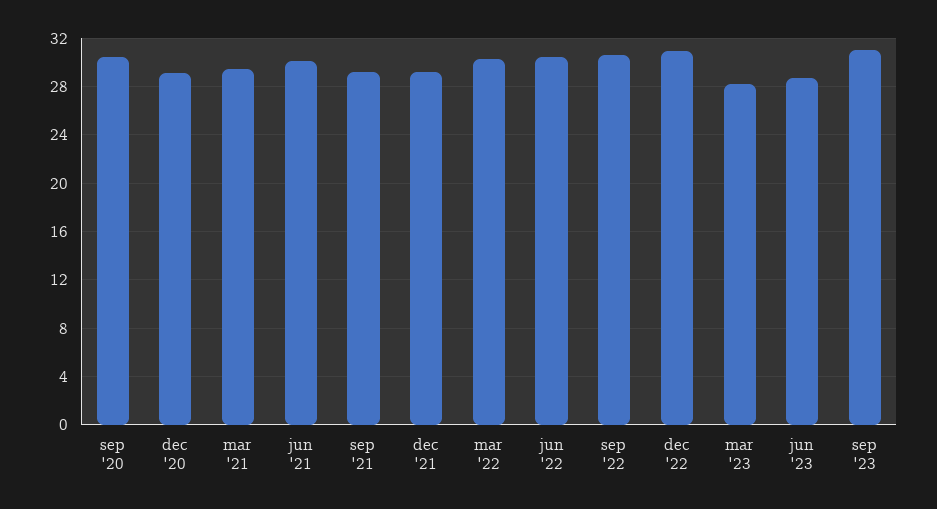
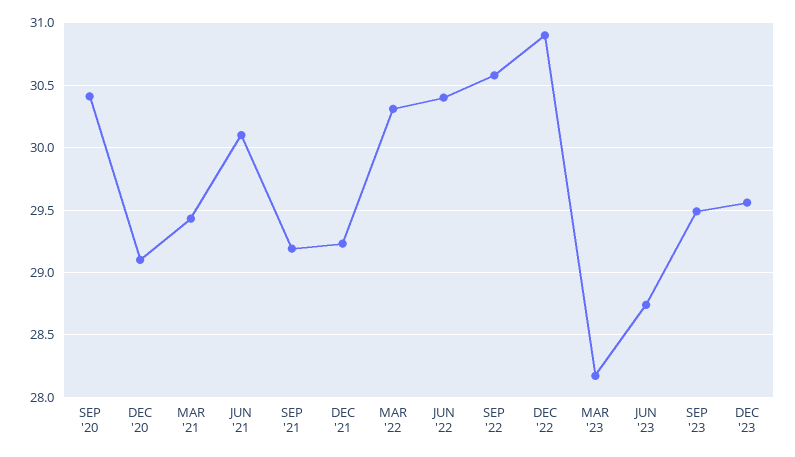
sep '23: 31 -> 29.5
DEC '23: none -> 29.55

